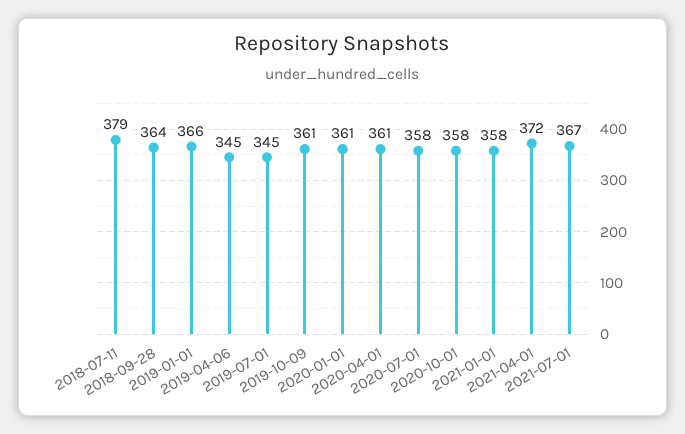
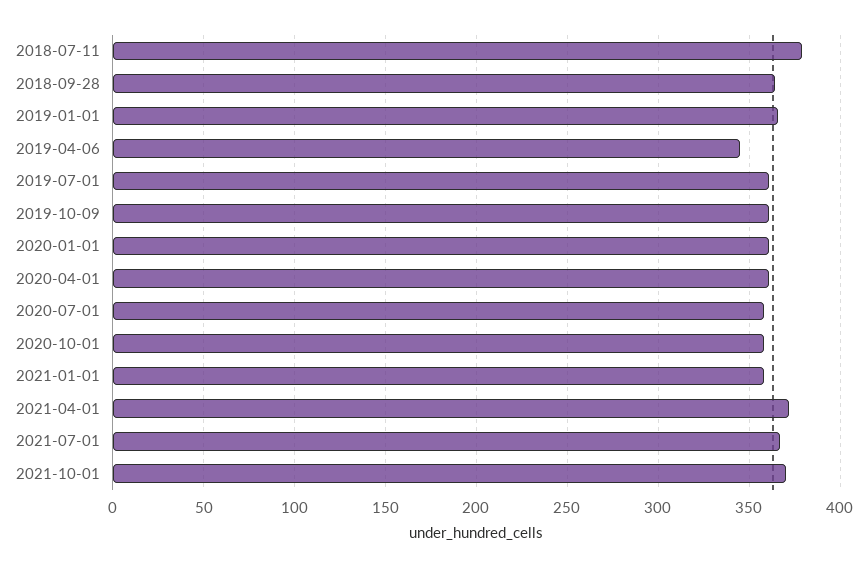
2019-07-01: 345 -> 360
2021-10-01: none -> 370

